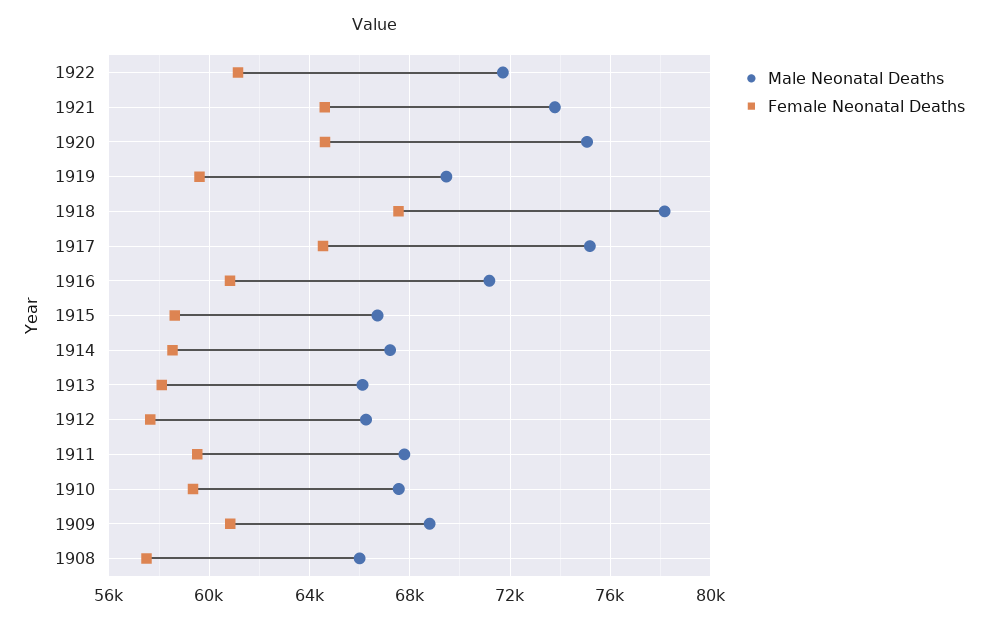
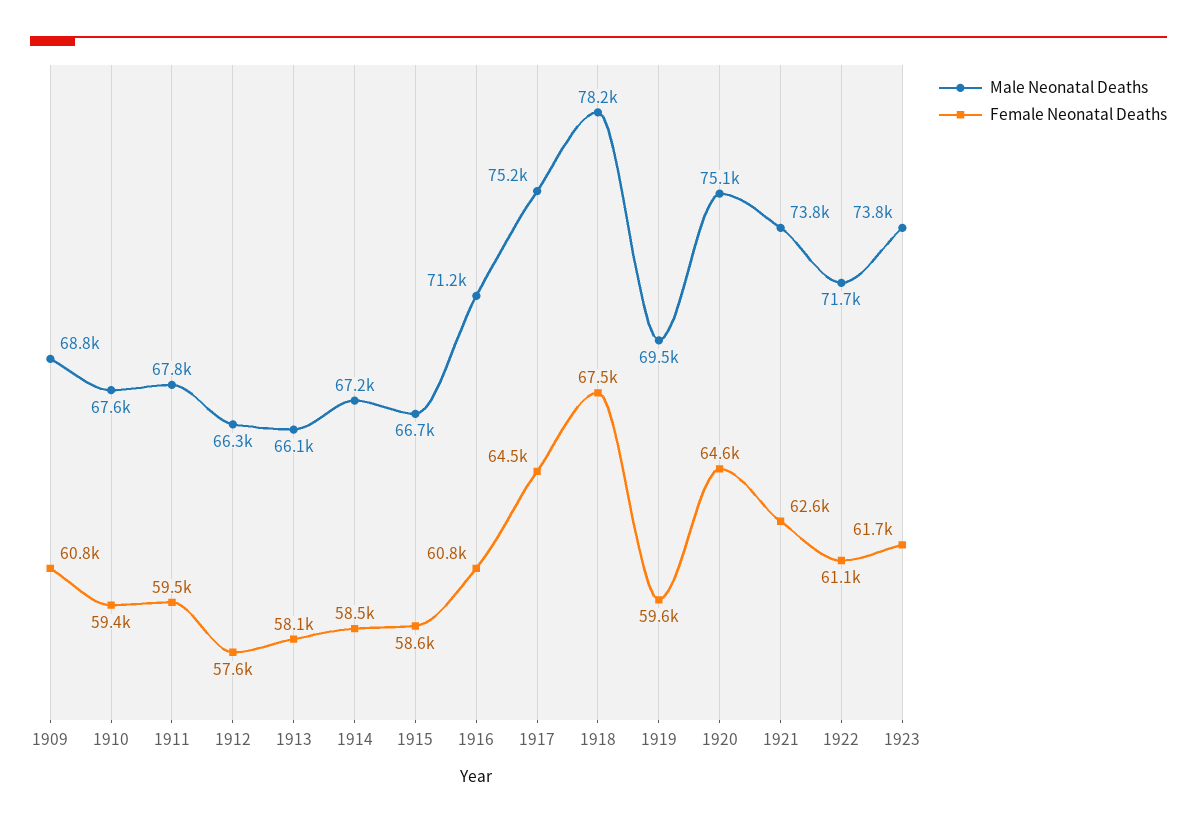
Female Neonatal Deaths, 1921: 64500 -> 62600
Male Neonatal Deaths, 1908: 66000 -> none
Female Neonatal Deaths, 1908: 57500 -> none
Male Neonatal Deaths, 1923: none -> 73800
Female Neonatal Deaths, 1923: none -> 61700

